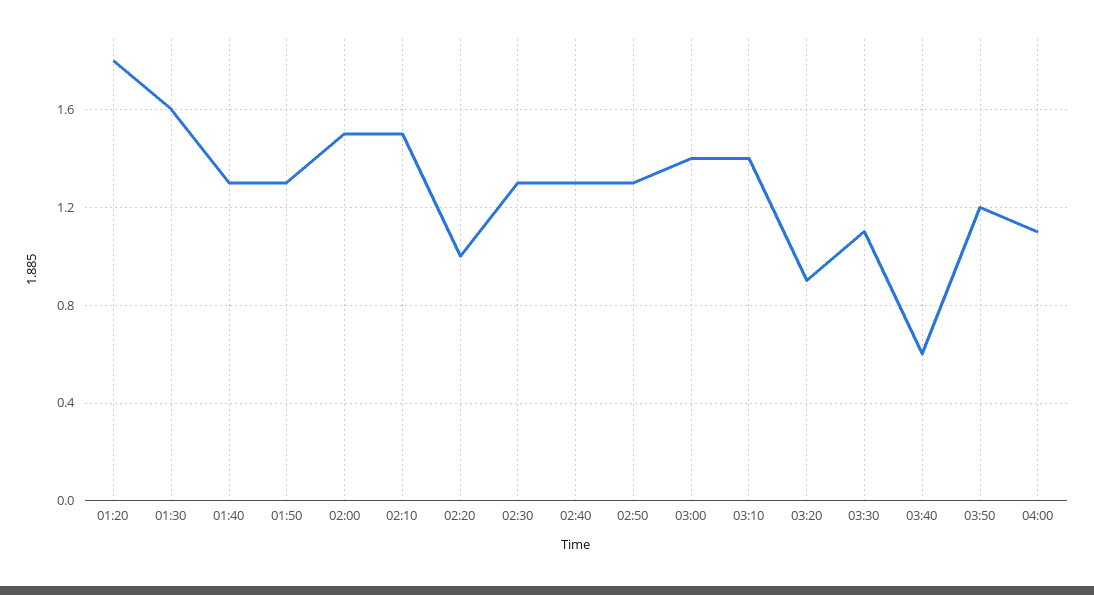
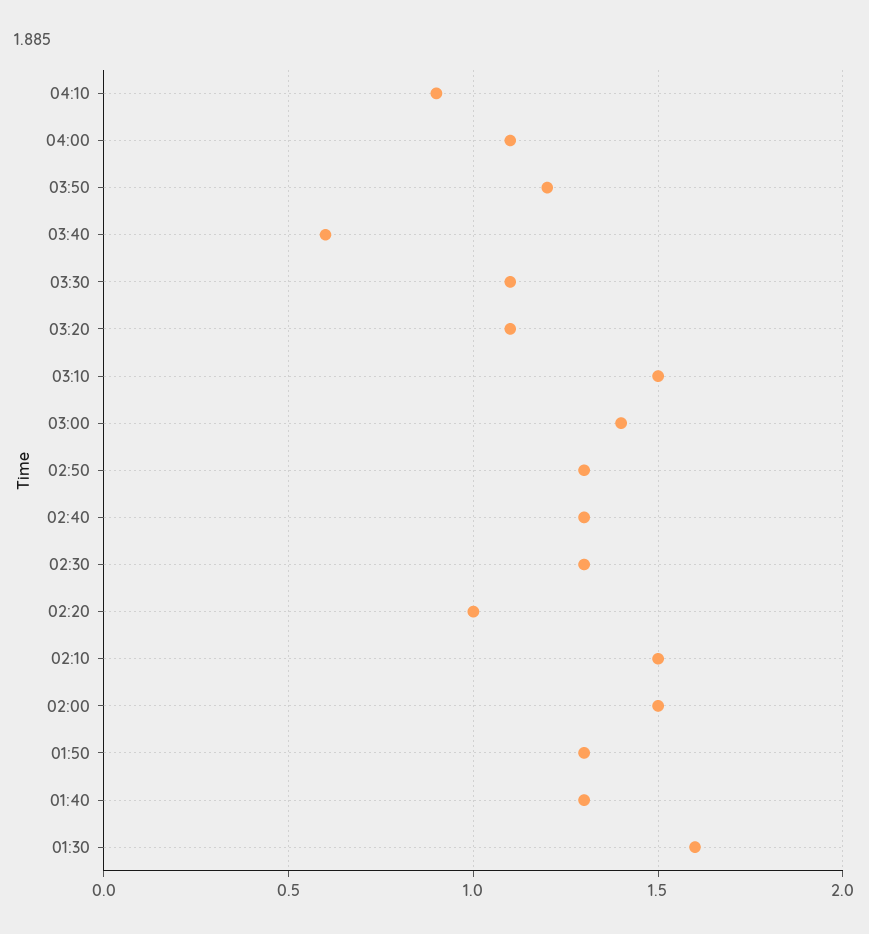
01:20: 1.8 -> none
03:10: 1.4 -> 1.5
03:20: 0.9 -> 1.1
04:10: none -> 0.9

